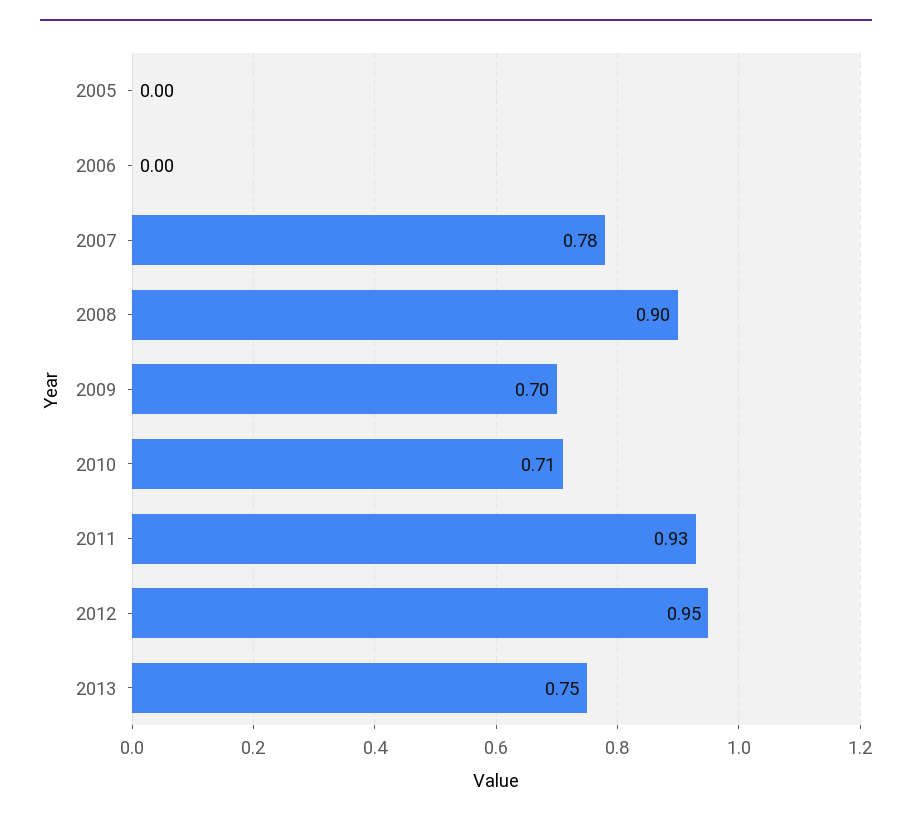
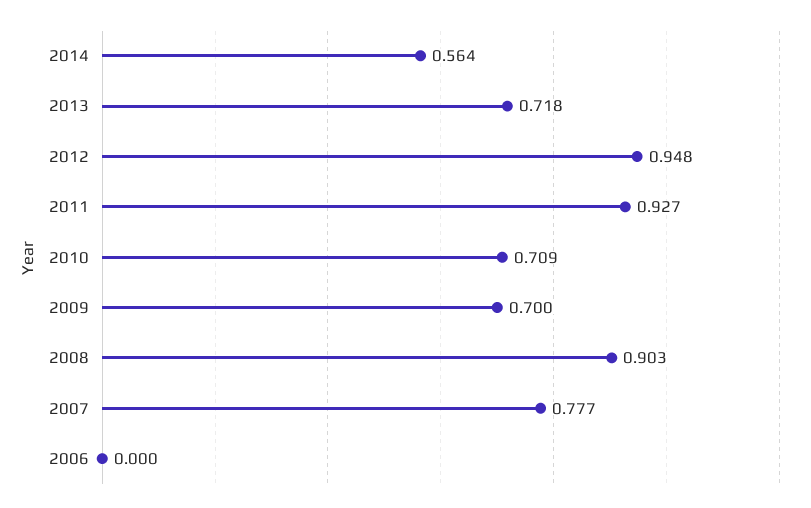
2005: 0 -> none
2013: 0.75 -> 0.718
2014: none -> 0.564

